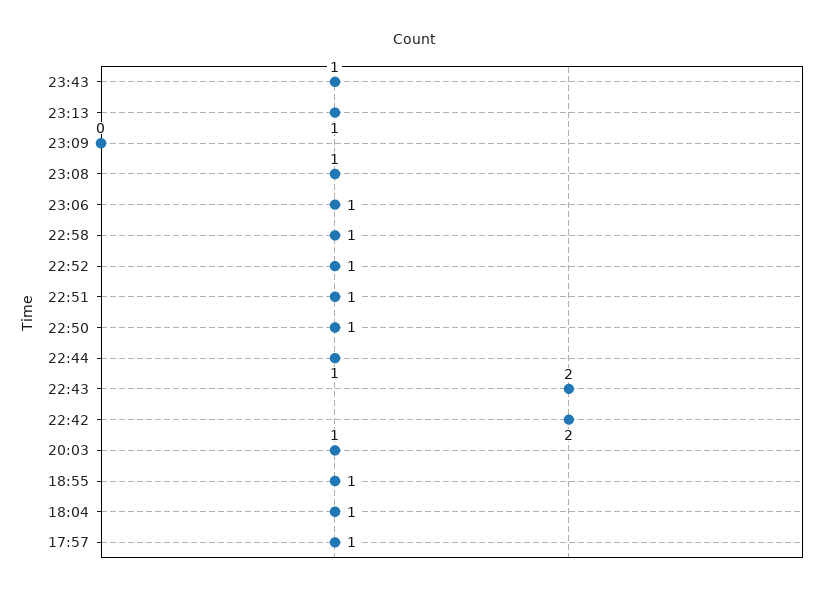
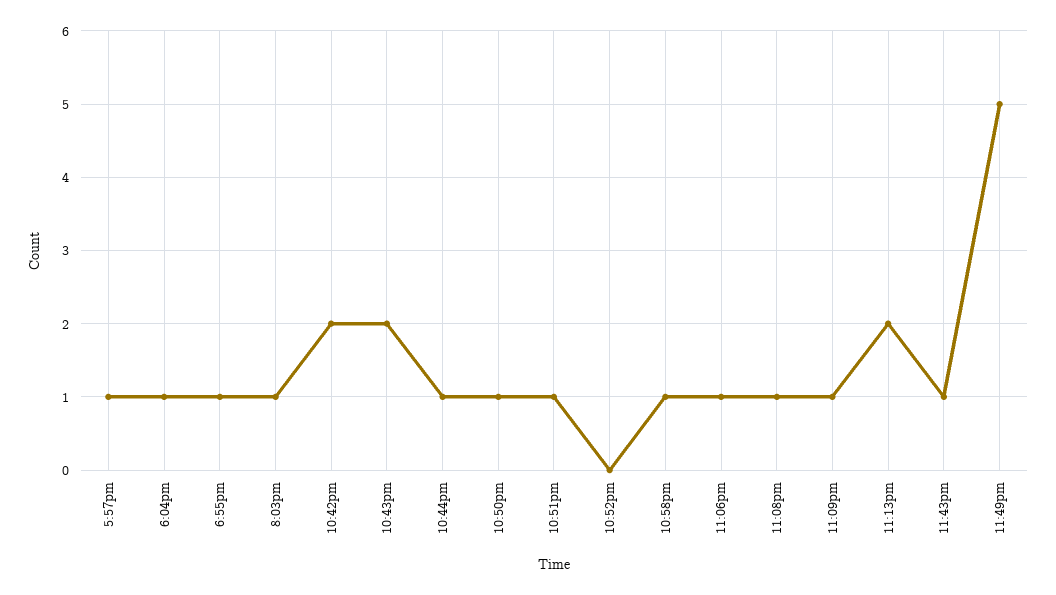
23:13: 1 -> 2
23:09: 0 -> 1
22:52: 1 -> 0
11:49pm: none -> 5

